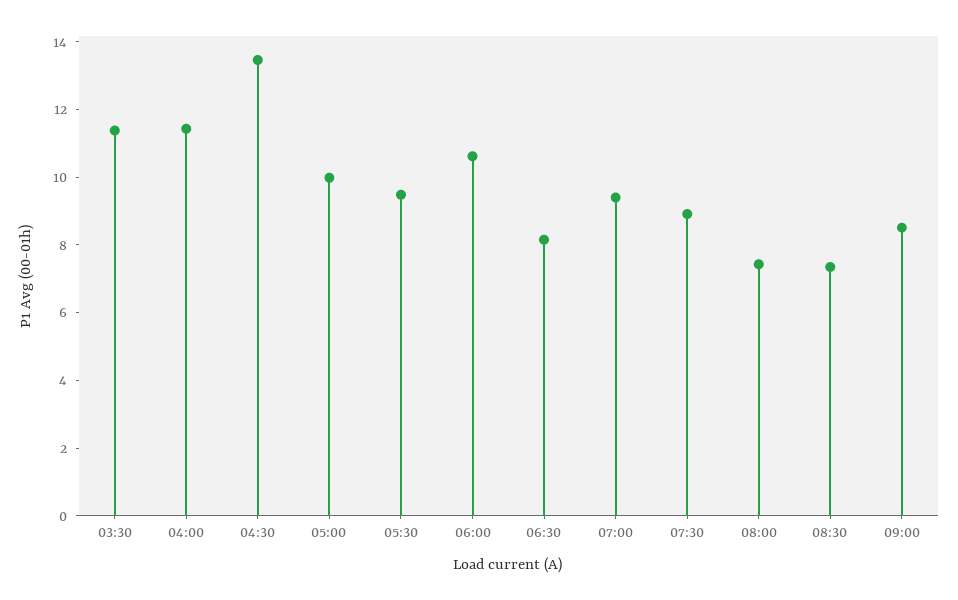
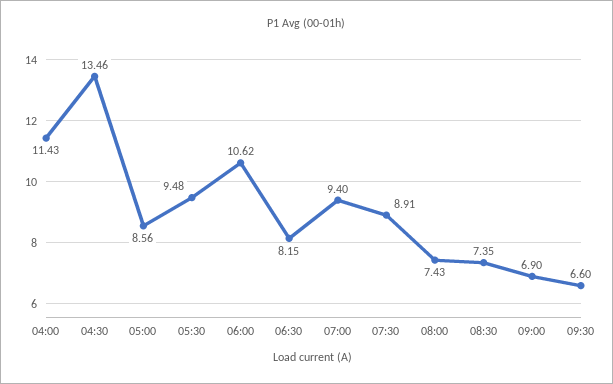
03:30: 11.5 -> none
05:00: 10 -> 8.56
09:00: 8.5 -> 6.9
09:30: none -> 6.6

